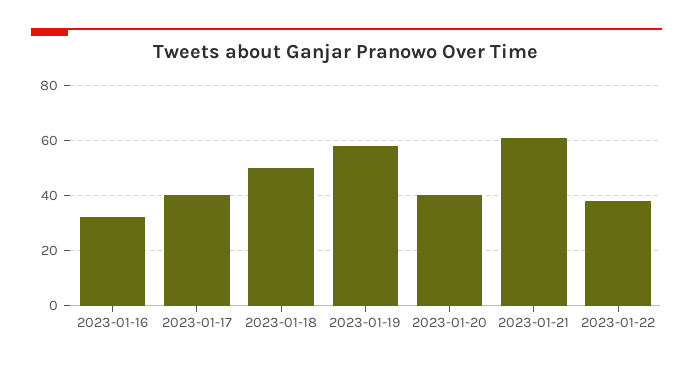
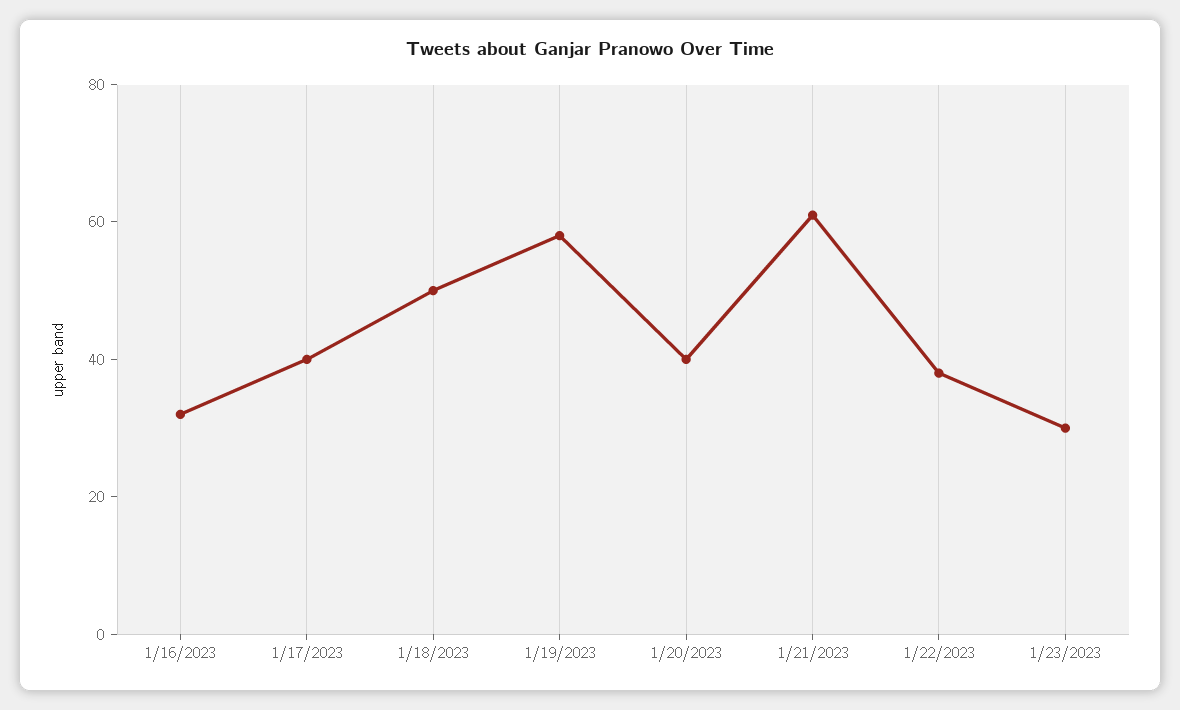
1/23/2023: none -> 30

